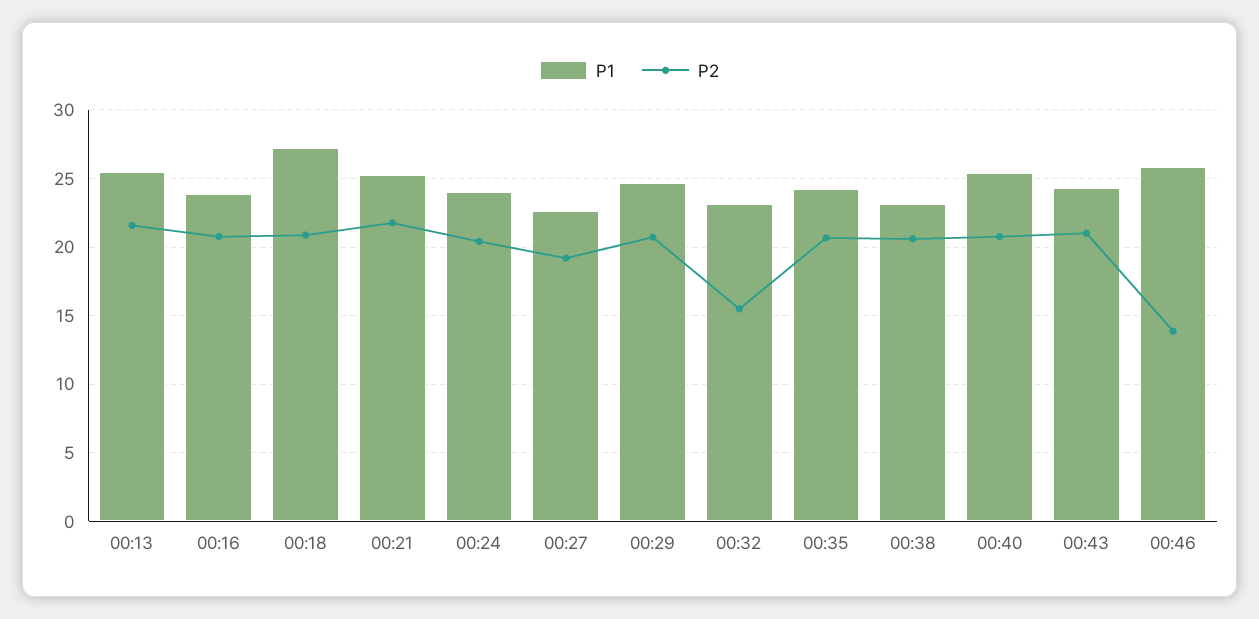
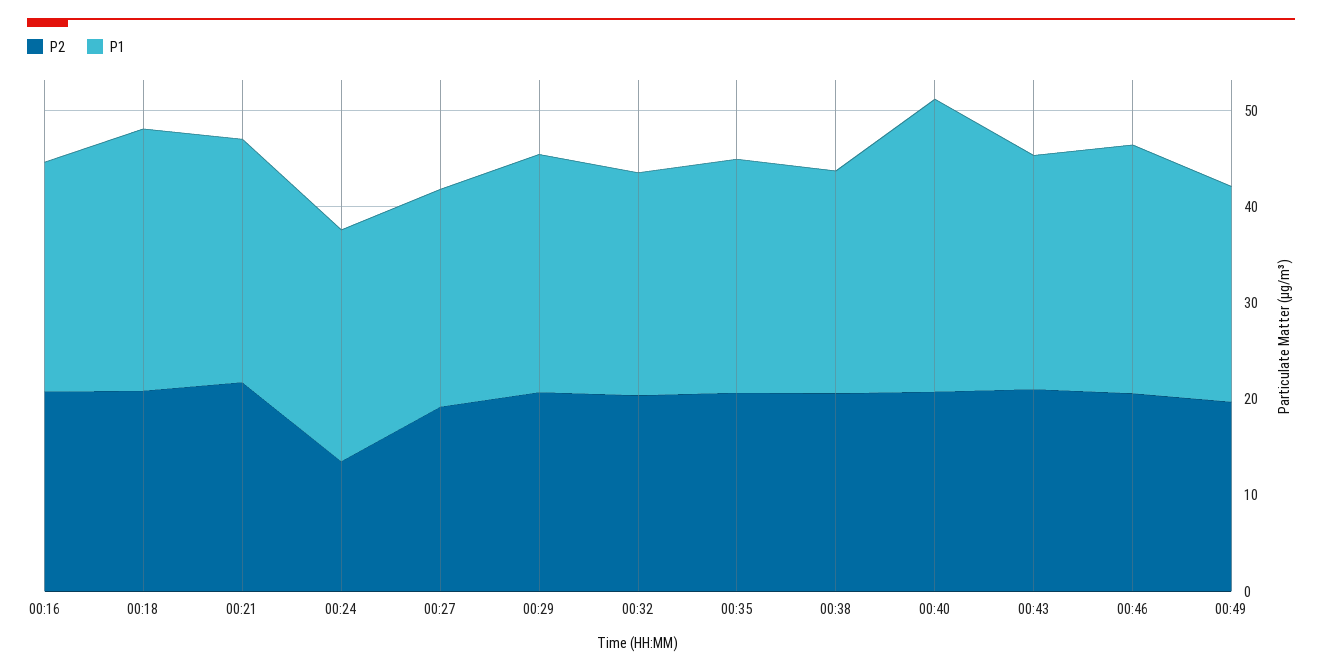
P1, 00:13: 25.5 -> none
P2, 00:13: 21.5 -> none
P2, 00:24: 20.5 -> 14
P2, 00:32: 15.5 -> 20
P1, 00:40: 25.5 -> 30
P2, 00:46: 14 -> 20
P2, 00:49: none -> 20
P1, 00:49: none -> 22

